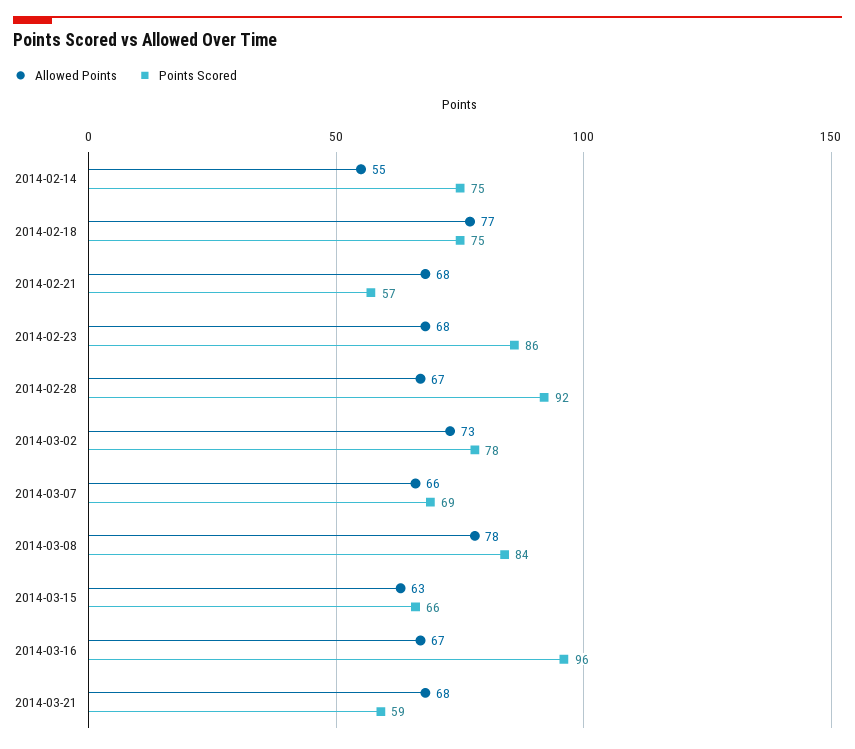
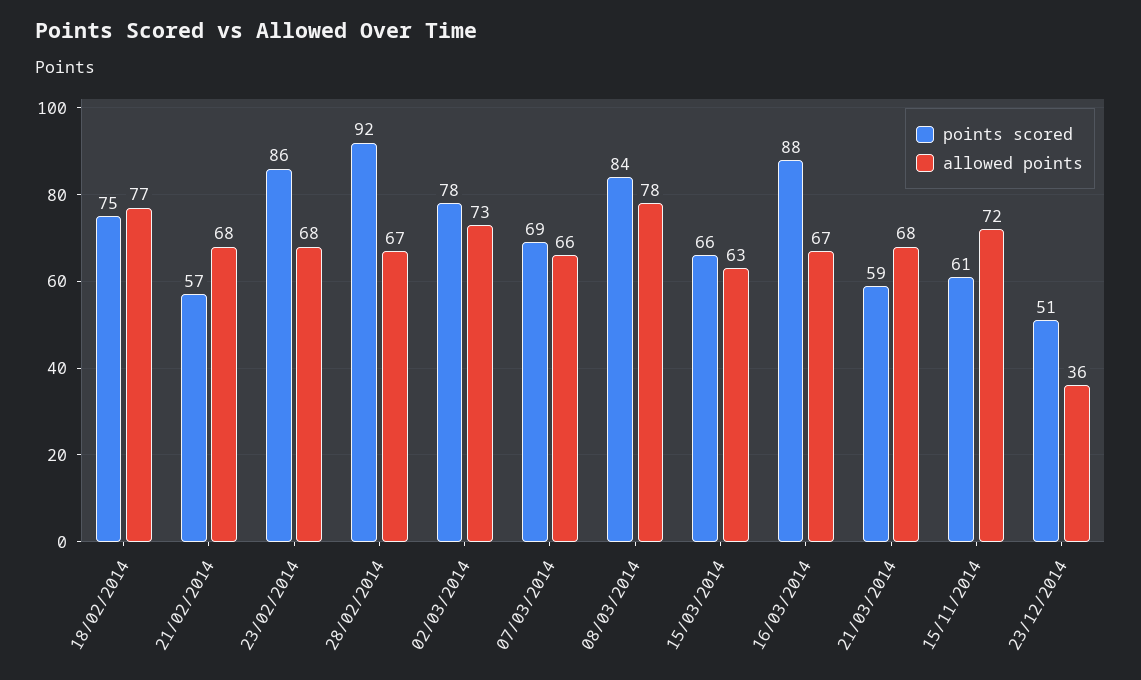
Allowed Points, 2014-02-14: 55 -> none
Points Scored, 2014-02-14: 75 -> none
Points Scored, 2014-03-16: 96 -> 88
Points Scored, 15/11/2014: none -> 61
Allowed Points, 15/11/2014: none -> 72
Points Scored, 23/12/2014: none -> 51
Allowed Points, 23/12/2014: none -> 36

